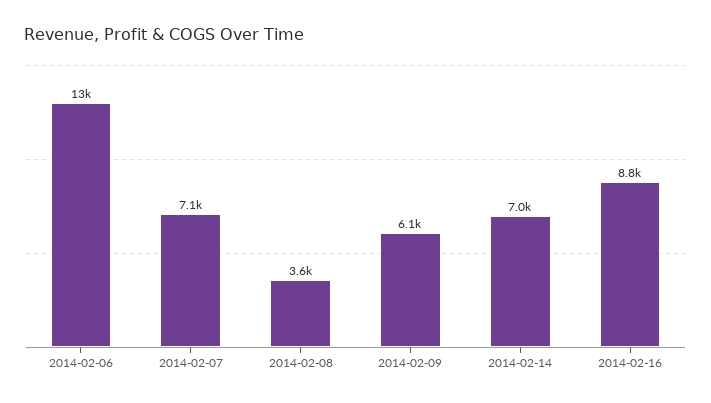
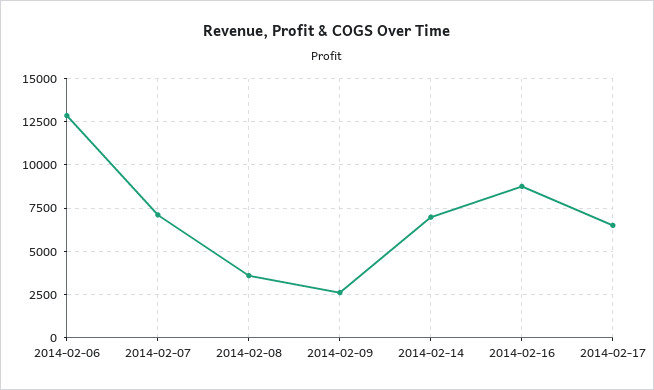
2014-02-09: 6100 -> 2500
2014-02-17: none -> 6500

